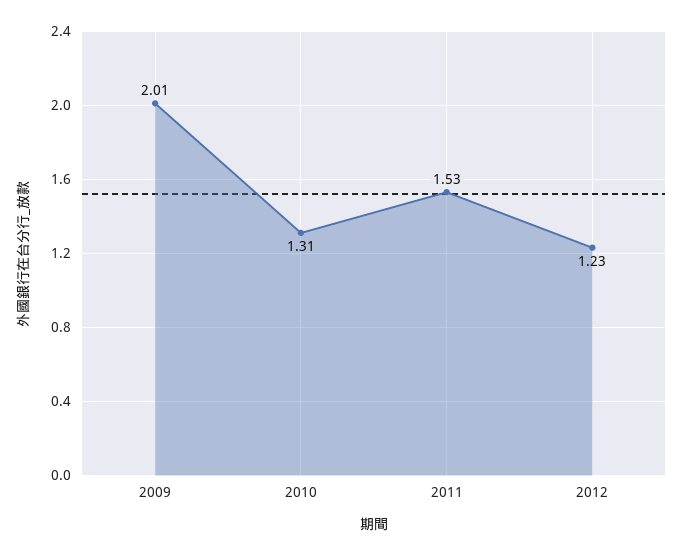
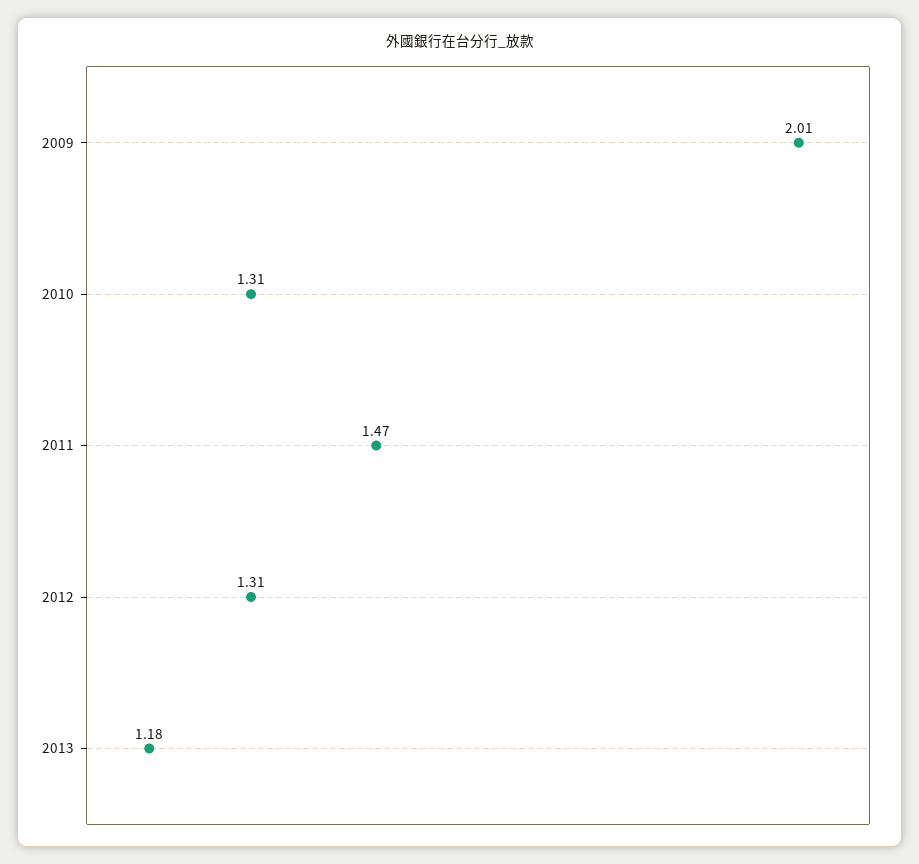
2011: 1.53 -> 1.47
2012: 1.23 -> 1.31
2013: none -> 1.18

